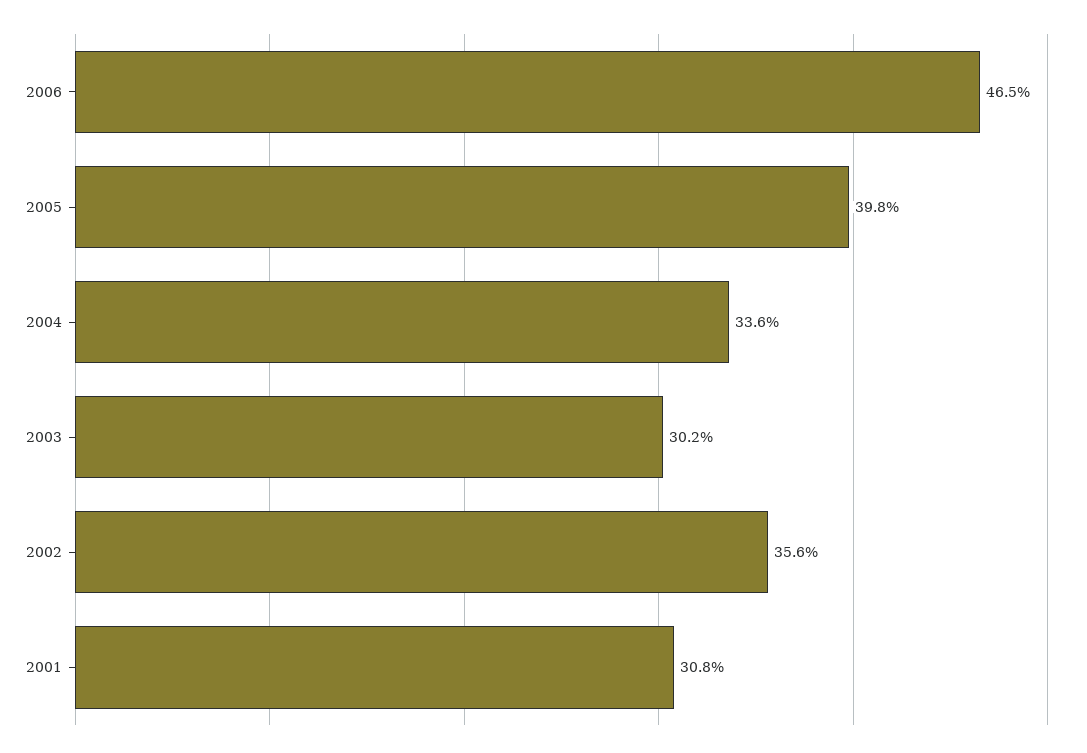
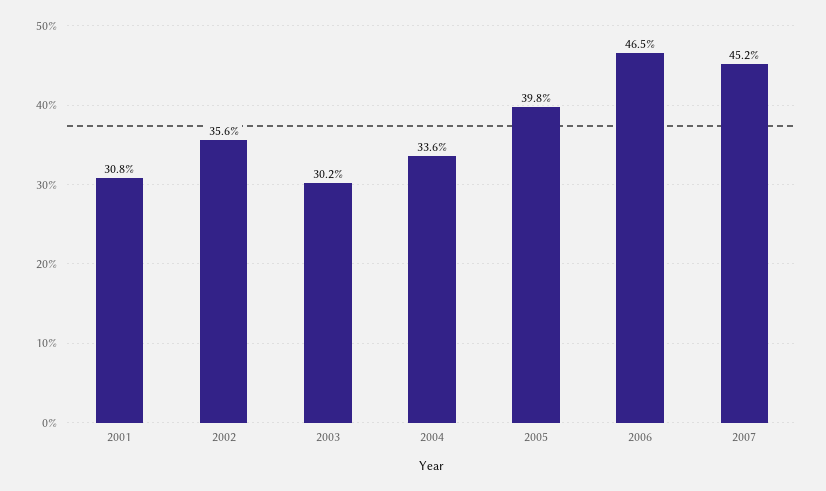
2007: none -> 45.2

